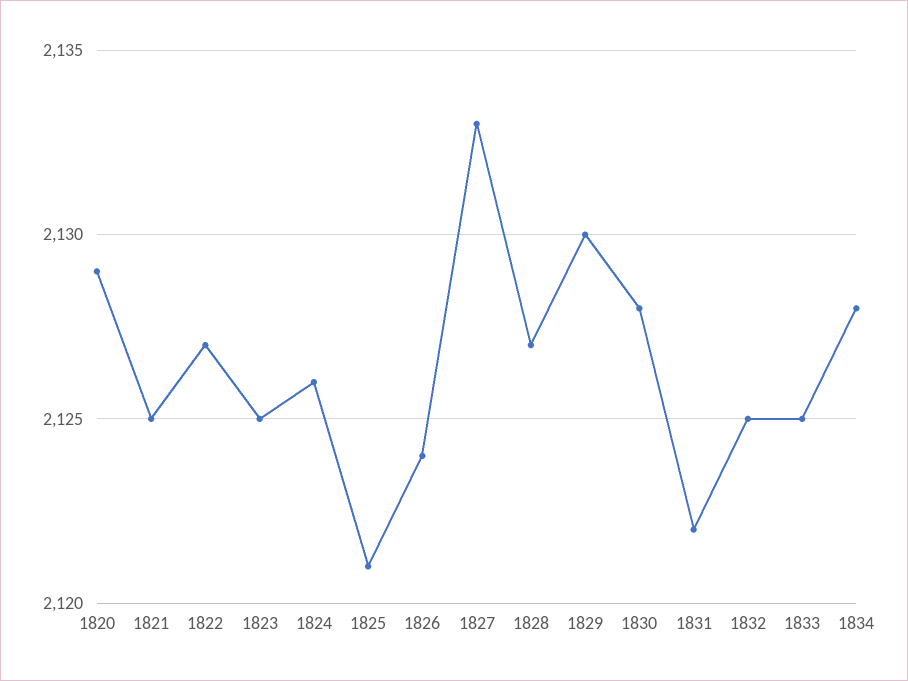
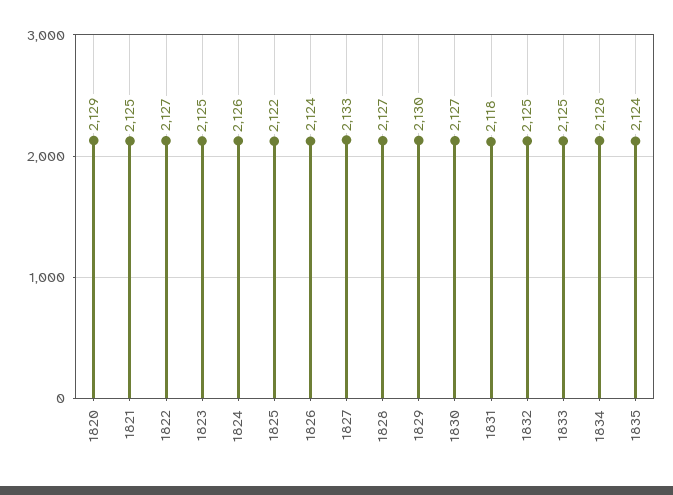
1825: 2121 -> 2122
1830: 2128 -> 2127
1831: 2122 -> 2118
1835: none -> 2124

